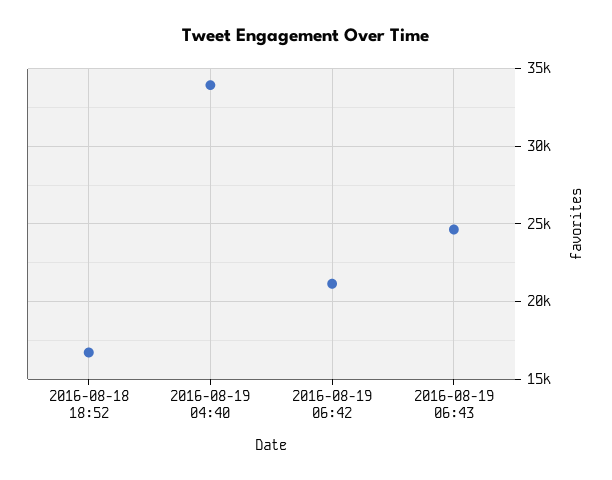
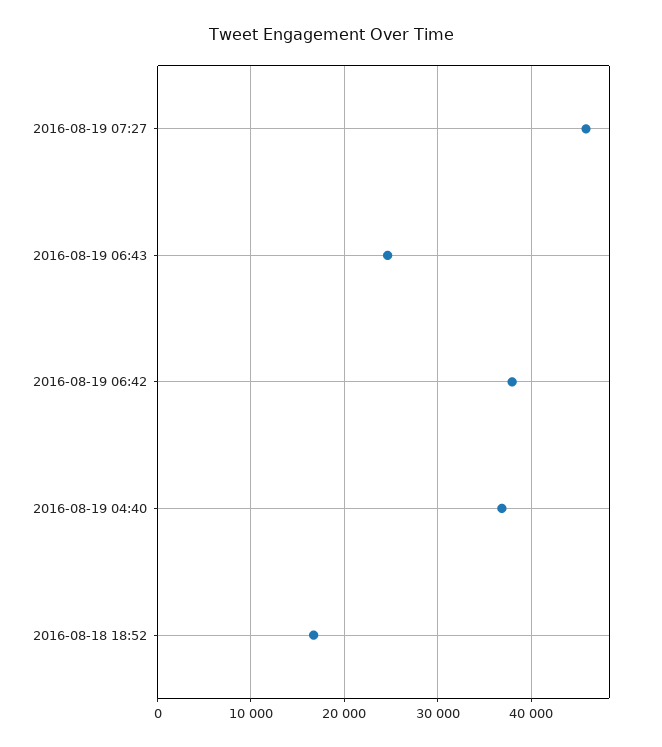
2016-08-19 04:40: 34000 -> 37000
2016-08-19 06:42: 21000 -> 38000
2016-08-19 07:27: none -> 46000

